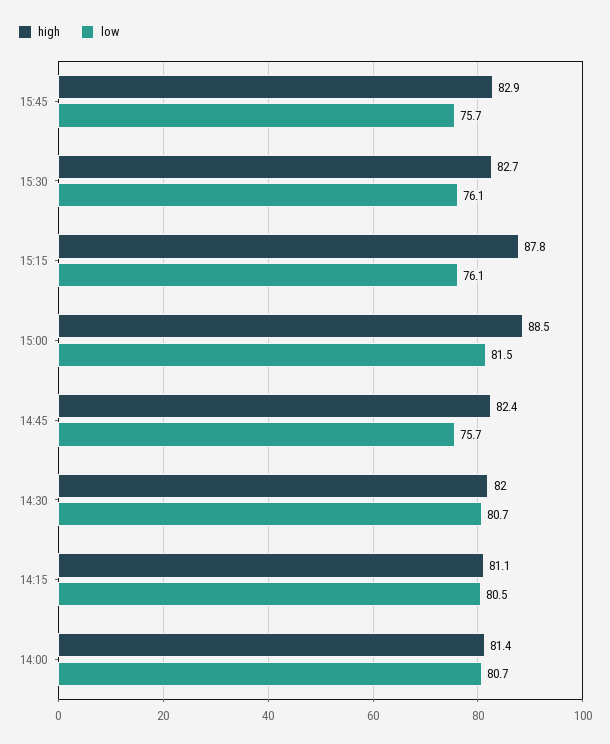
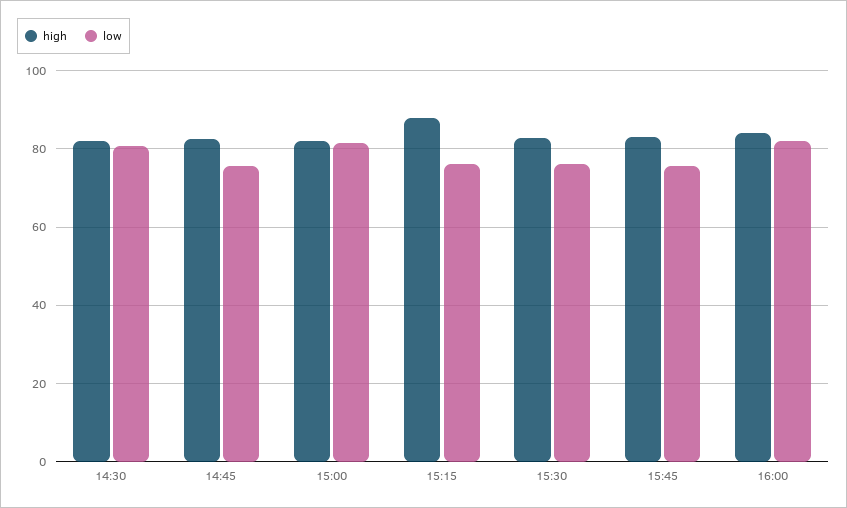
high, 15:00: 88.5 -> 82
high, 14:15: 81.1 -> none
low, 14:15: 80.5 -> none
high, 14:00: 81.4 -> none
low, 14:00: 80.7 -> none
high, 16:00: none -> 84
low, 16:00: none -> 82

